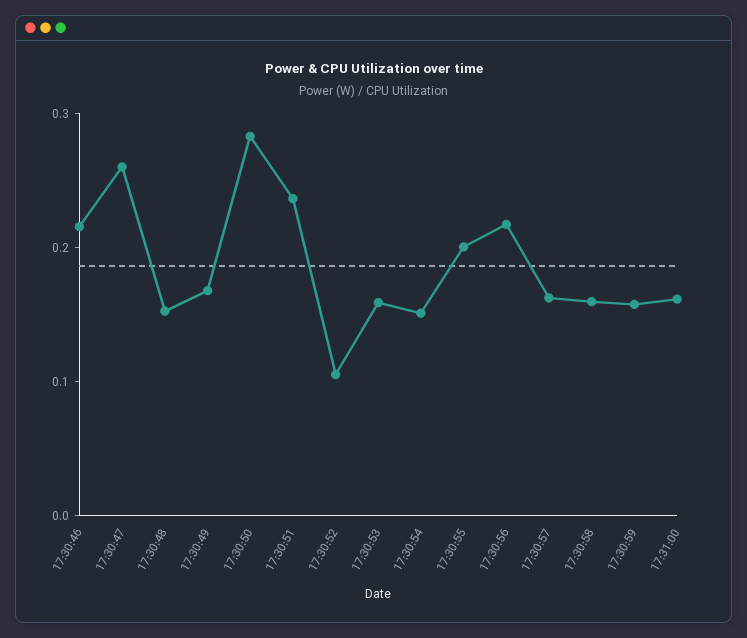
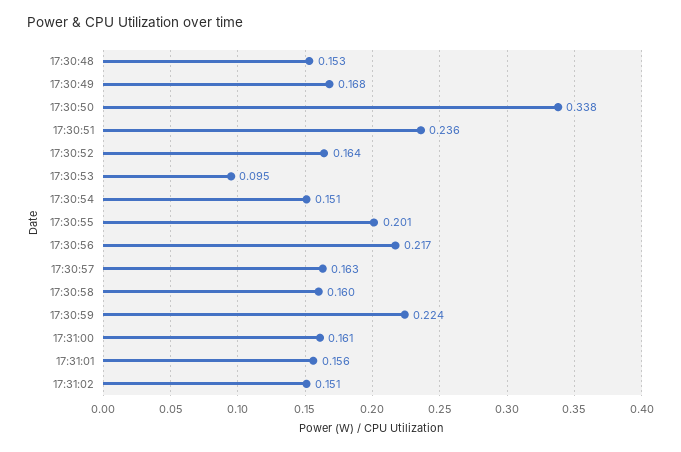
17:30:46: 0.22 -> none
17:30:47: 0.26 -> none
17:30:50: 0.28 -> 0.338
17:30:52: 0.1 -> 0.164
17:30:53: 0.16 -> 0.095
17:30:59: 0.16 -> 0.224
17:31:01: none -> 0.156
17:31:02: none -> 0.151

